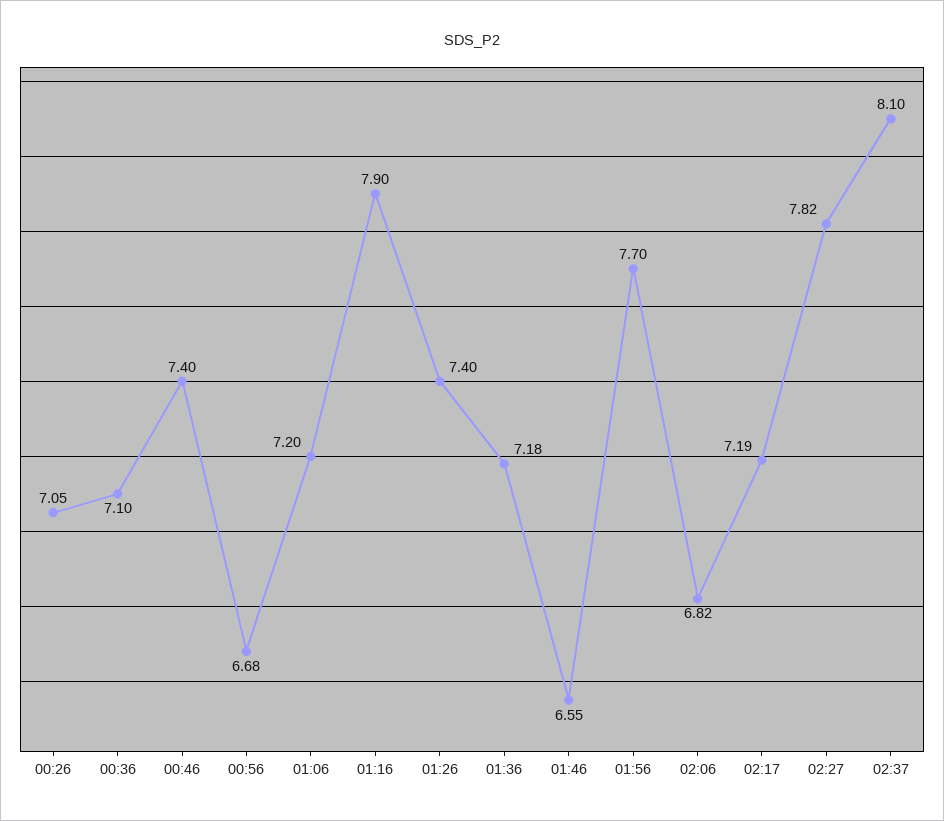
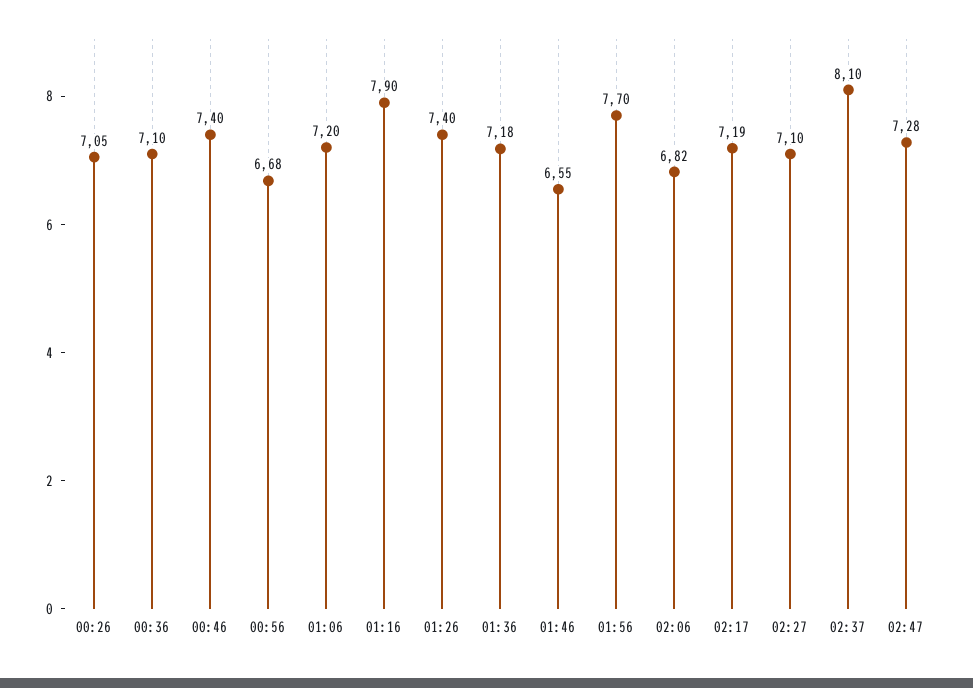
02:27: 7.82 -> 7.1
02:47: none -> 7.28

